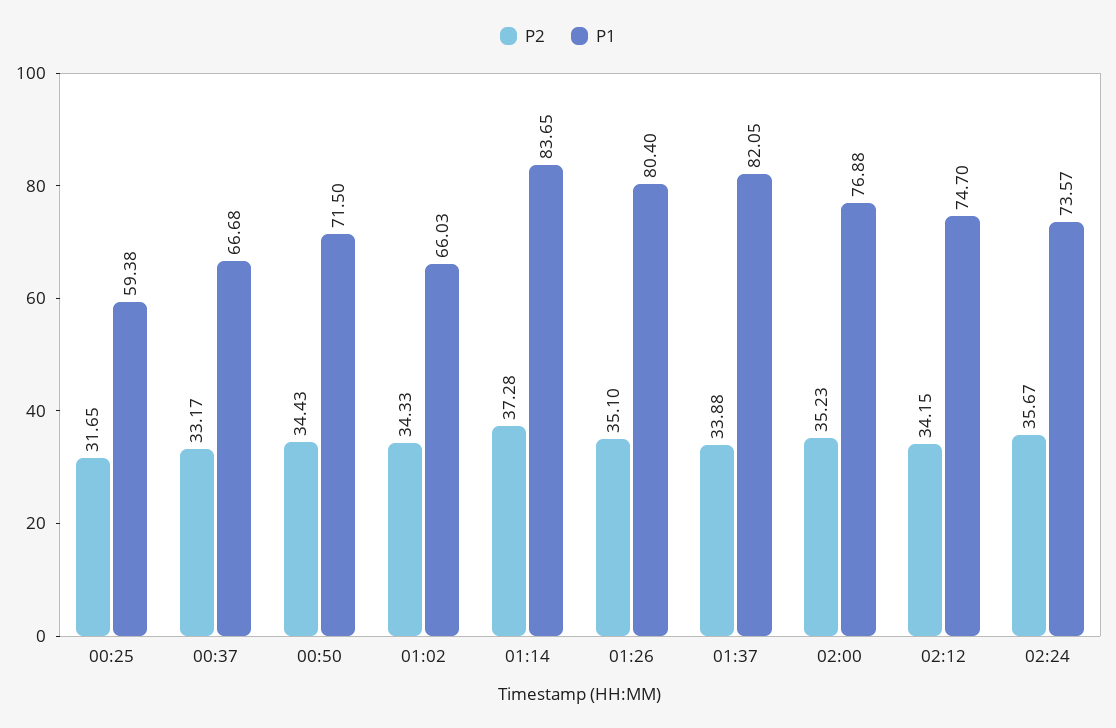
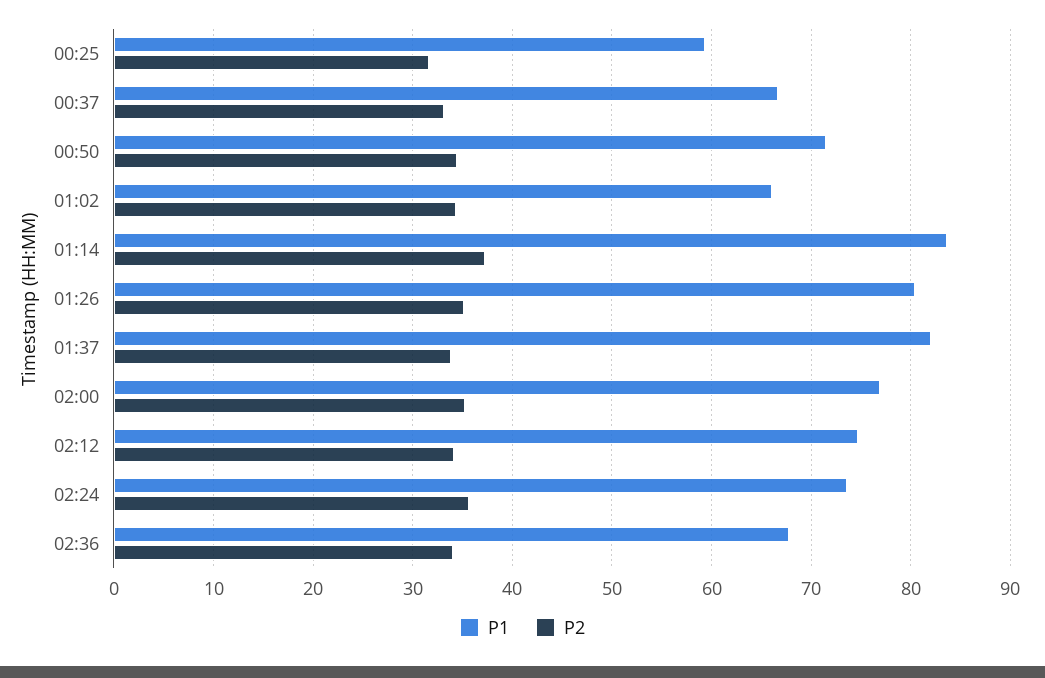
P1, 02:36: none -> 68
P2, 02:36: none -> 34

